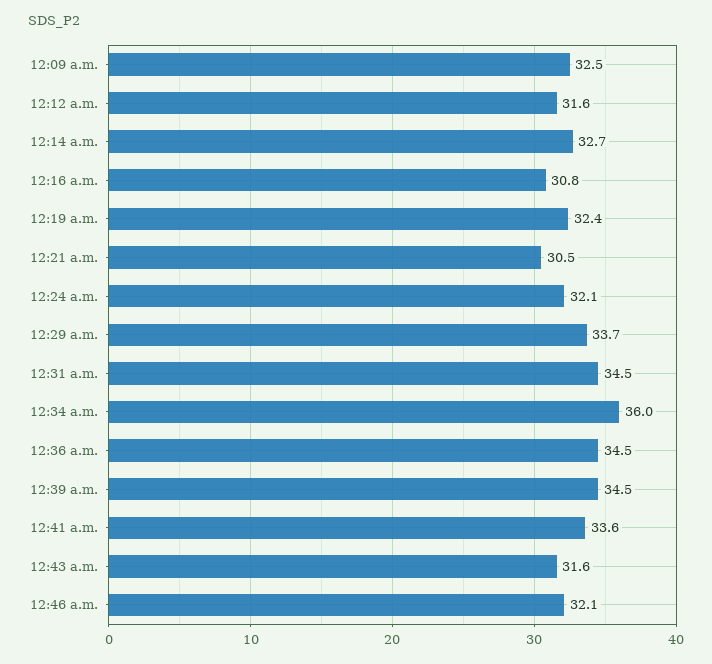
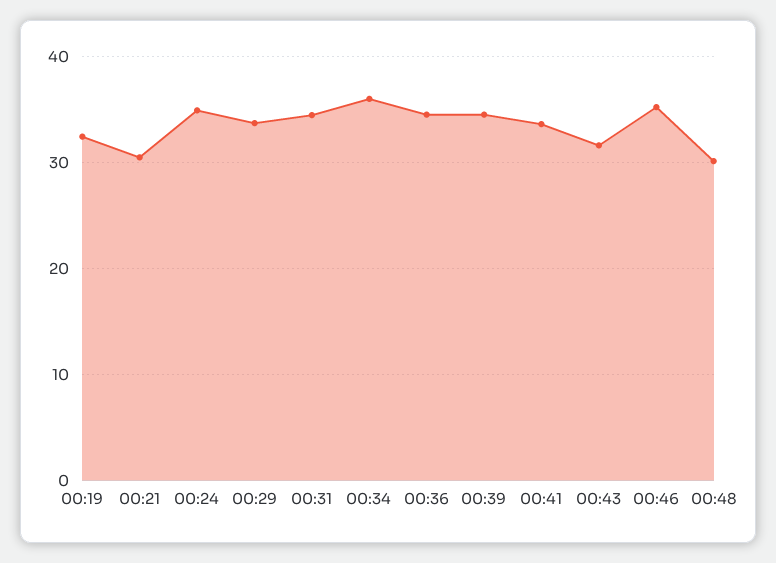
12:09 a.m.: 32.5 -> none
12:12 a.m.: 31.6 -> none
12:14 a.m.: 32.7 -> none
12:16 a.m.: 30.8 -> none
12:24 a.m.: 32.1 -> 35
12:46 a.m.: 32.1 -> 35
00:48: none -> 30

